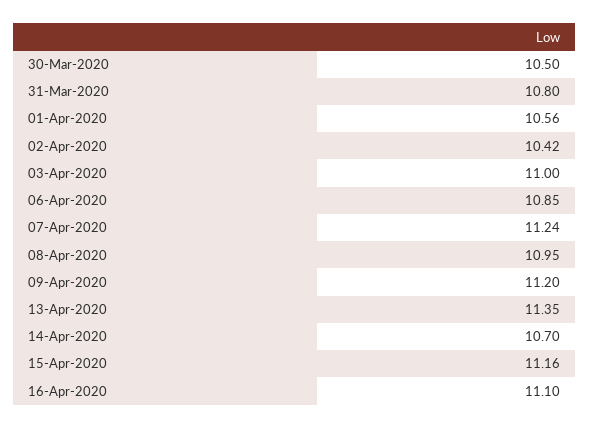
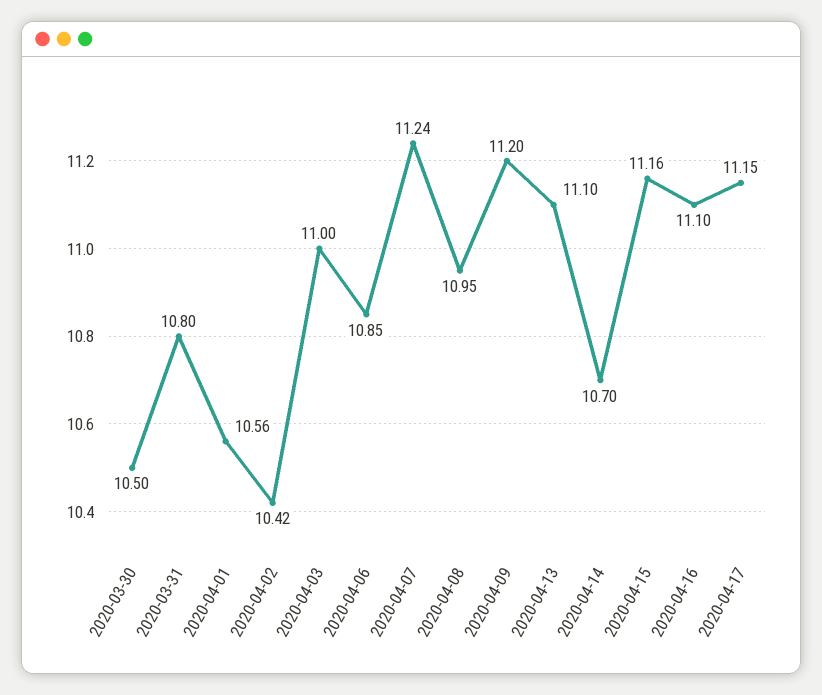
13-Apr-2020: 11.35 -> 11.1
2020-04-17: none -> 11.15

